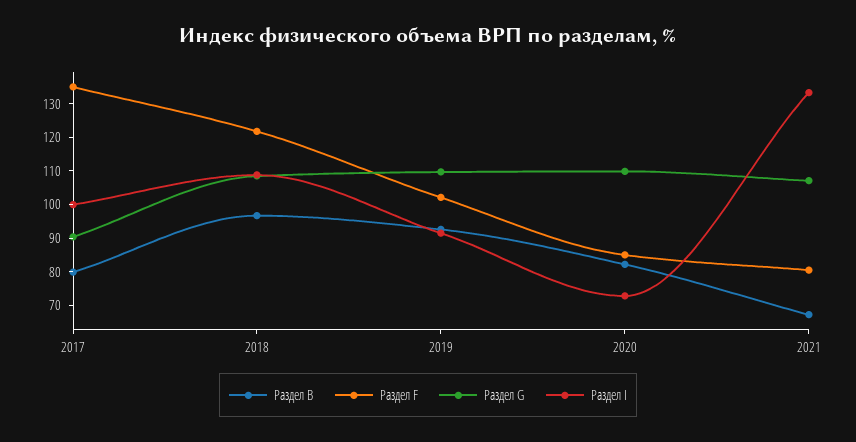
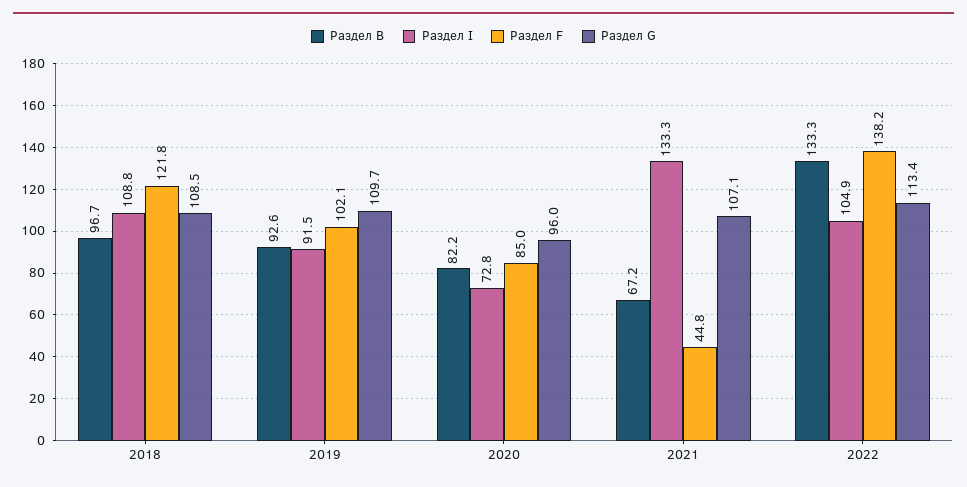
Раздел B, 2017: 80 -> none
Раздел F, 2017: 135 -> none
Раздел G, 2017: 90 -> none
Раздел I, 2017: 100 -> none
Раздел G, 2020: 110 -> 96
Раздел F, 2021: 80 -> 44.8
Раздел B, 2022: none -> 133.3
Раздел I, 2022: none -> 104.9
Раздел F, 2022: none -> 138.2
Раздел G, 2022: none -> 113.4

